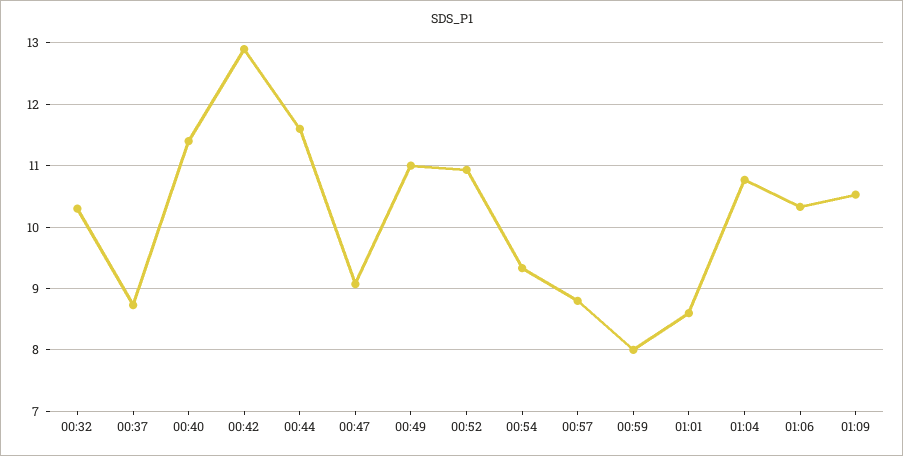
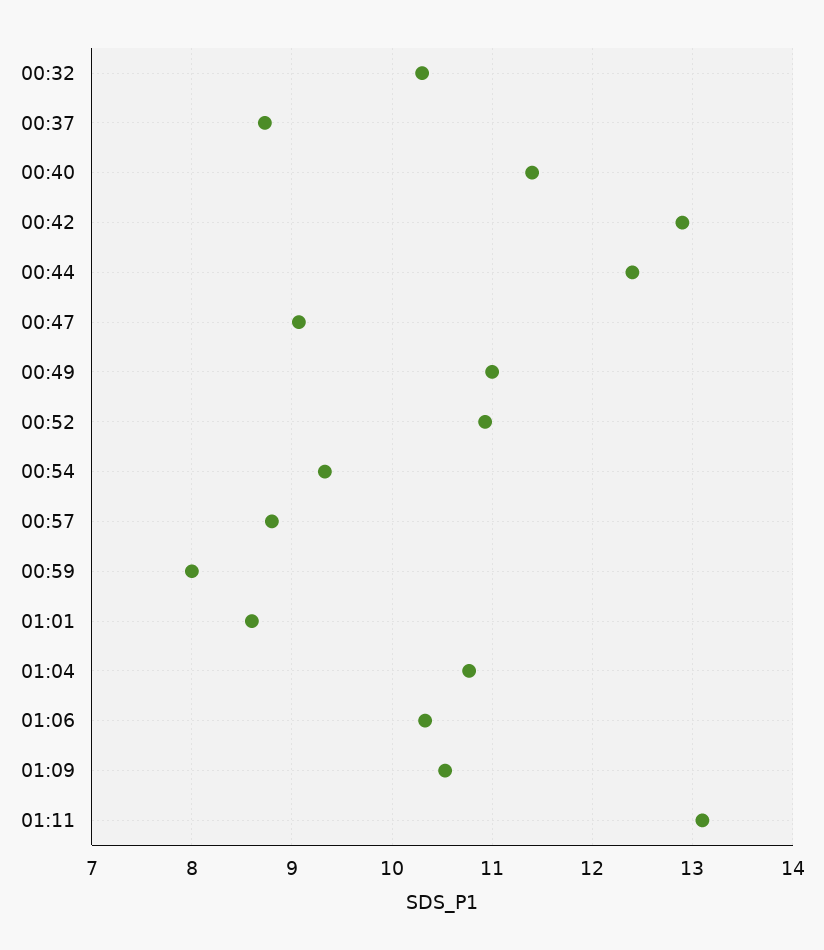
00:44: 11.6 -> 12.4
01:11: none -> 13.1

